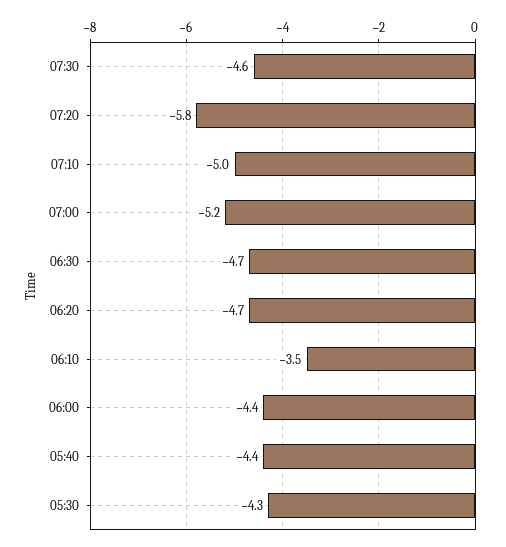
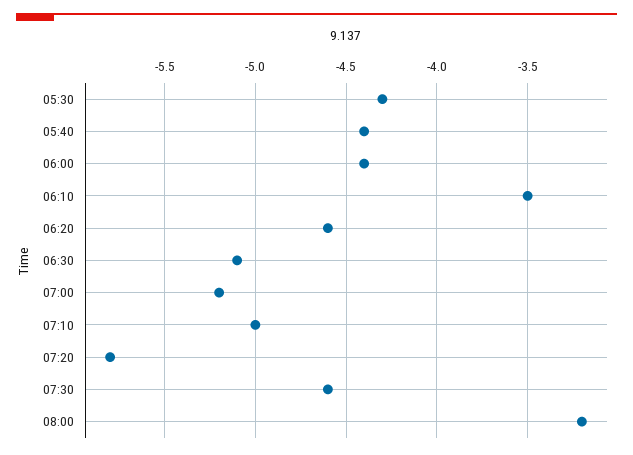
06:30: -4.7 -> -5.1
06:20: -4.7 -> -4.6
08:00: none -> -3.2

